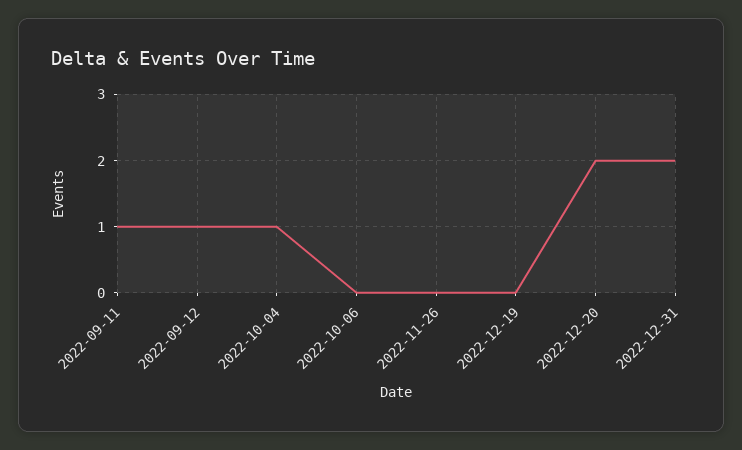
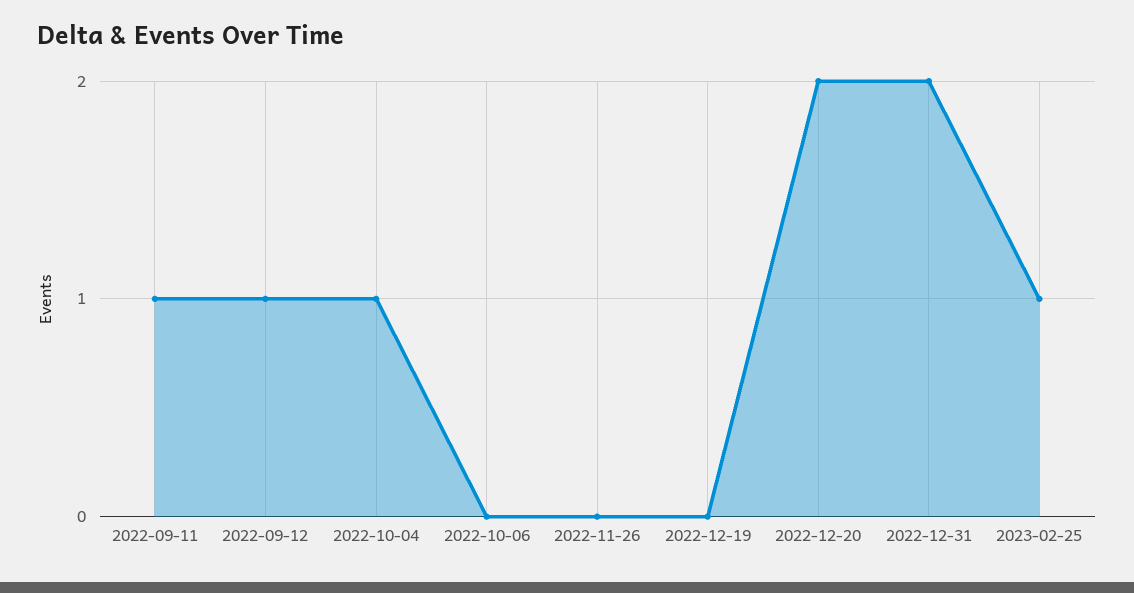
2023-02-25: none -> 1

